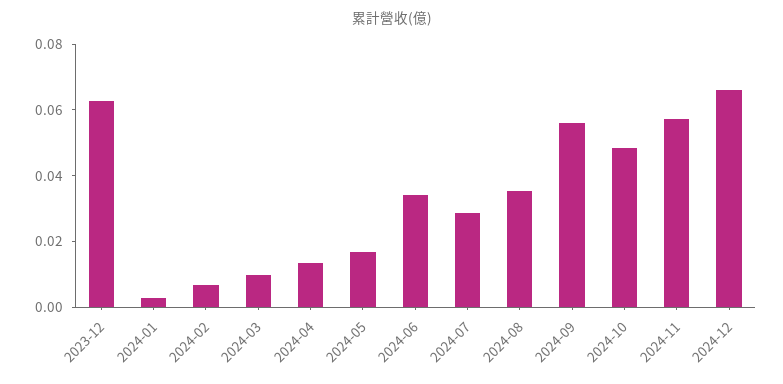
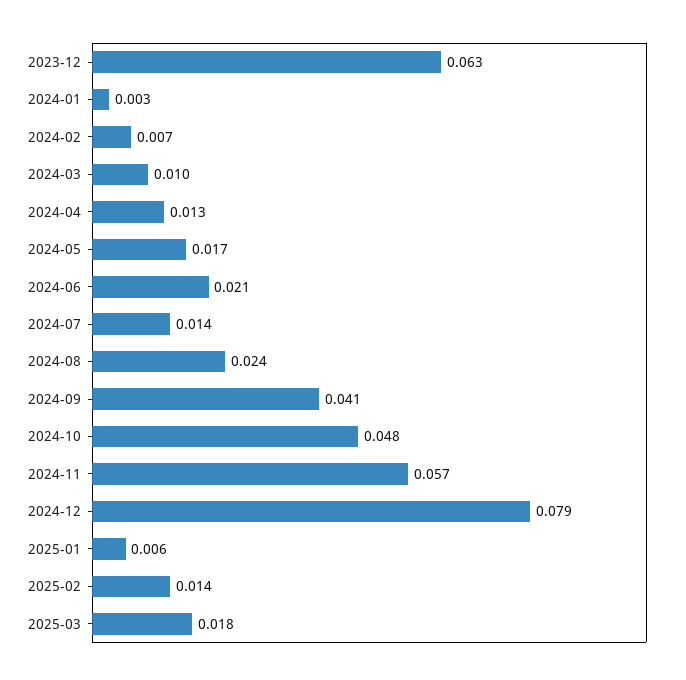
2024-06: 0.035 -> 0.021
2024-07: 0.03 -> 0.014
2024-08: 0.035 -> 0.024
2024-09: 0.055 -> 0.041
2024-12: 0.065 -> 0.079
2025-01: none -> 0.006
2025-02: none -> 0.014
2025-03: none -> 0.018

